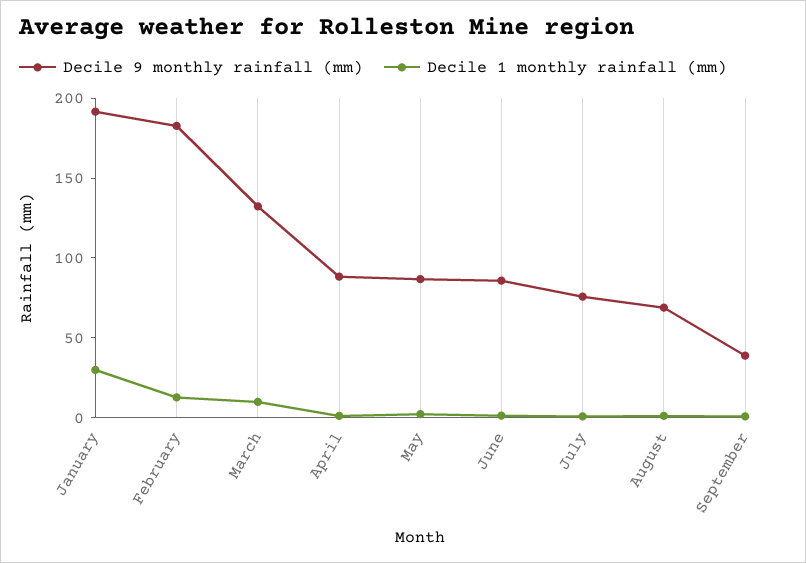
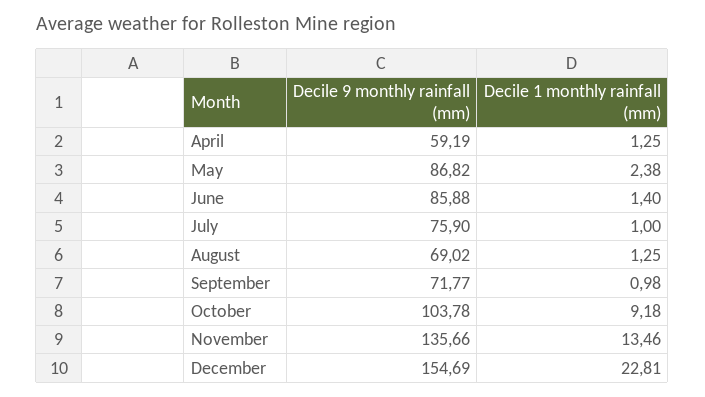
Decile 9 monthly rainfall (mm), January: 190 -> none
Decile 1 monthly rainfall (mm), January: 30 -> none
Decile 9 monthly rainfall (mm), February: 180 -> none
Decile 1 monthly rainfall (mm), February: 10 -> none
Decile 9 monthly rainfall (mm), March: 130 -> none
Decile 1 monthly rainfall (mm), March: 10 -> none
Decile 9 monthly rainfall (mm), April: 90 -> 59.19
Decile 9 monthly rainfall (mm), September: 40 -> 71.77
Decile 9 monthly rainfall (mm), October: none -> 103.78
Decile 1 monthly rainfall (mm), October: none -> 9.18
Decile 9 monthly rainfall (mm), November: none -> 135.66
Decile 1 monthly rainfall (mm), November: none -> 13.46
Decile 9 monthly rainfall (mm), December: none -> 154.69
Decile 1 monthly rainfall (mm), December: none -> 22.81

